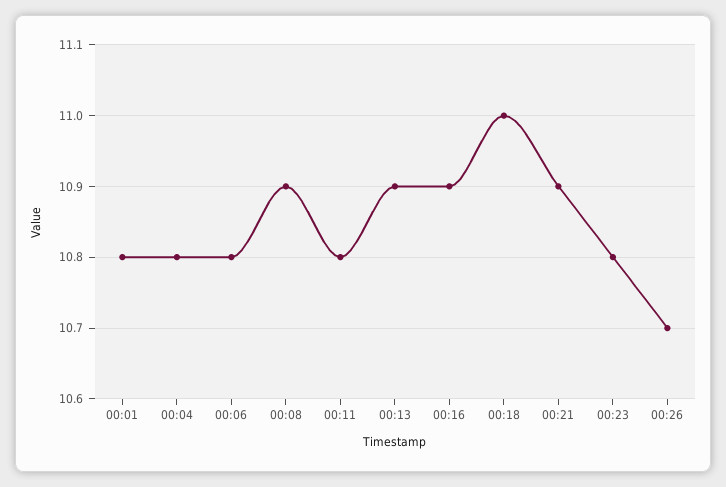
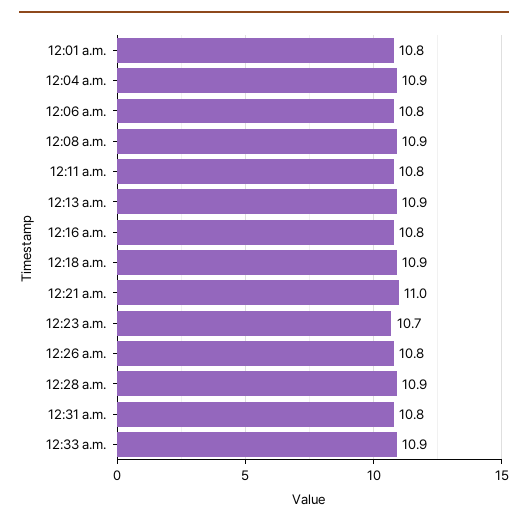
00:04: 10.8 -> 10.9
00:16: 10.9 -> 10.8
00:18: 11 -> 10.9
00:21: 10.9 -> 11
00:23: 10.8 -> 10.7
00:26: 10.7 -> 10.8
12:28 a.m.: none -> 10.9
12:31 a.m.: none -> 10.8
12:33 a.m.: none -> 10.9

